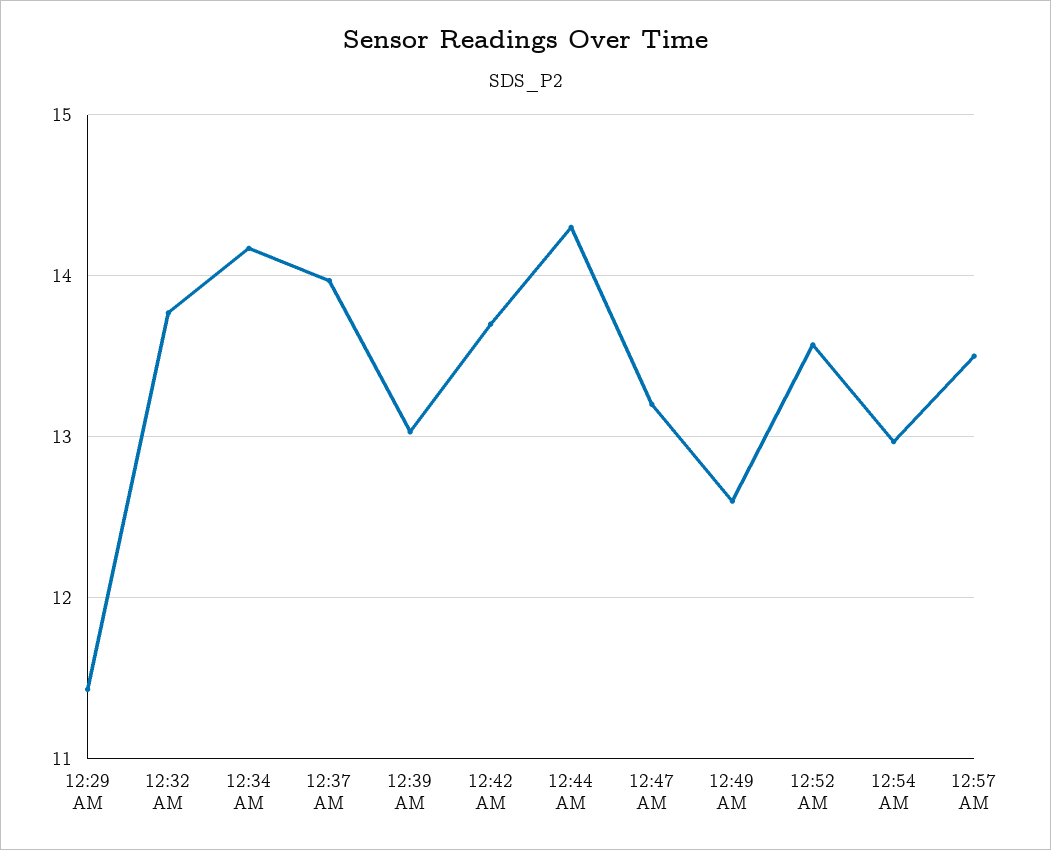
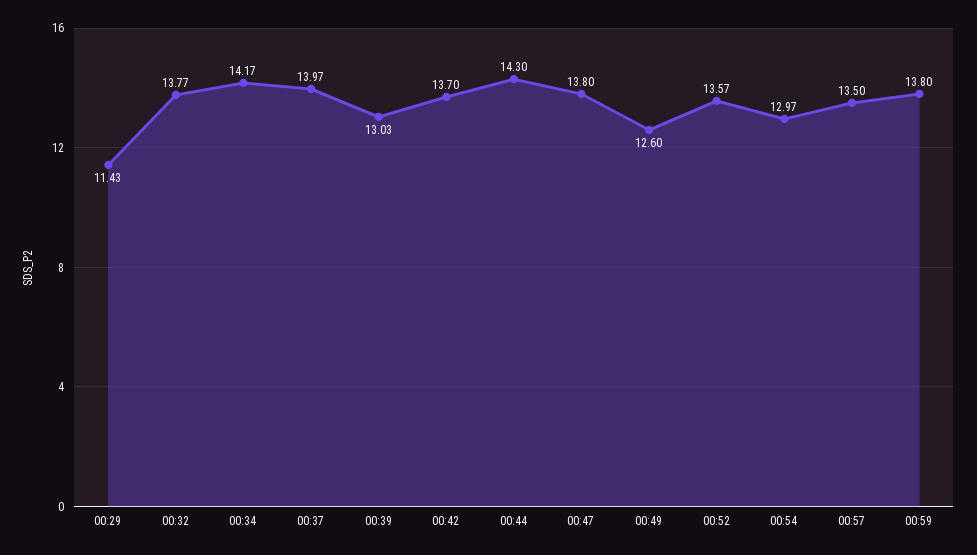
12:47 AM: 13.2 -> 13.8
00:59: none -> 13.8

